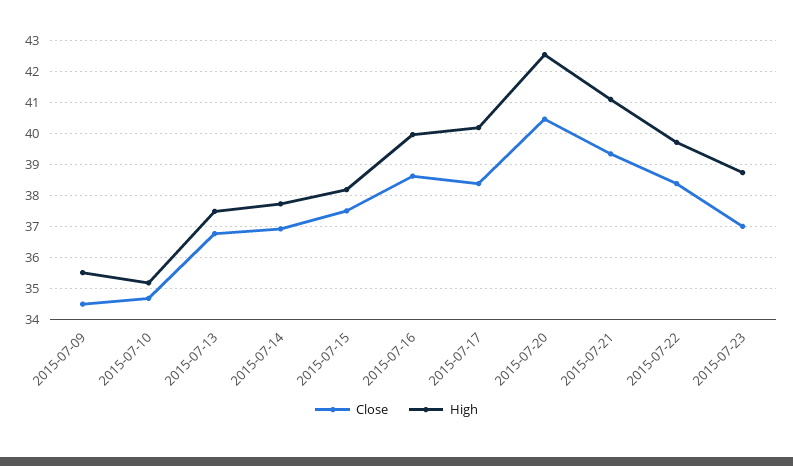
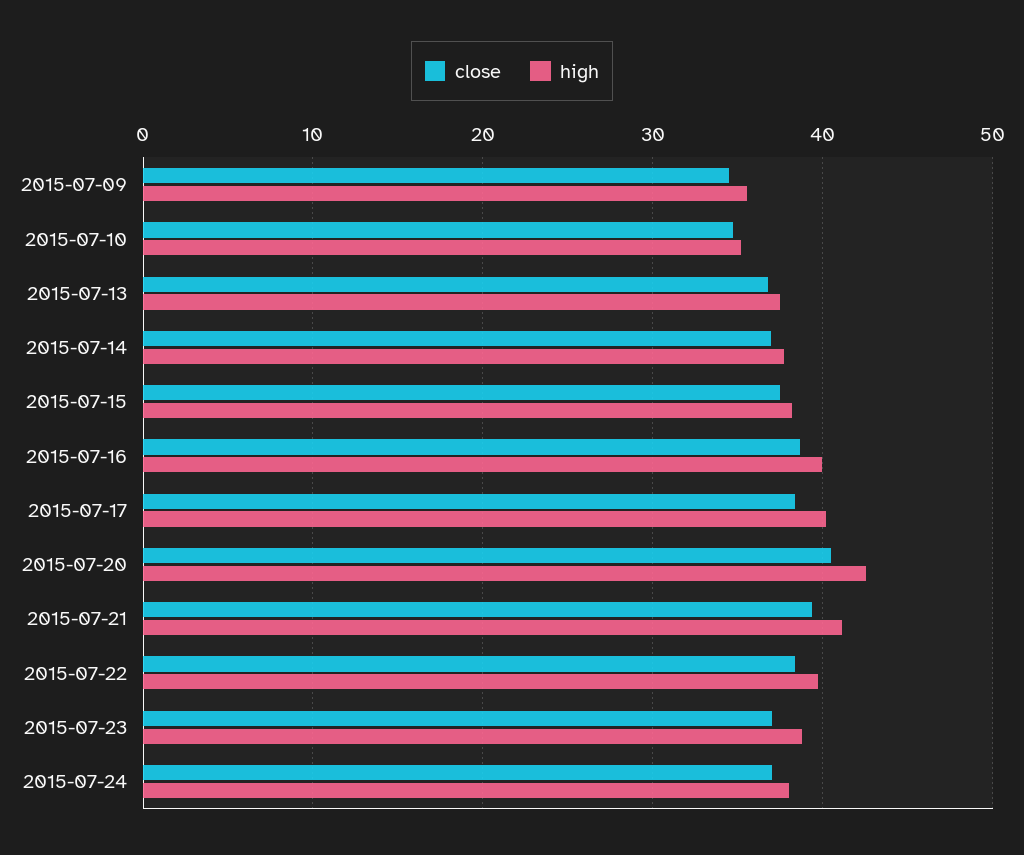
Close, 2015-07-24: none -> 37
High, 2015-07-24: none -> 38

